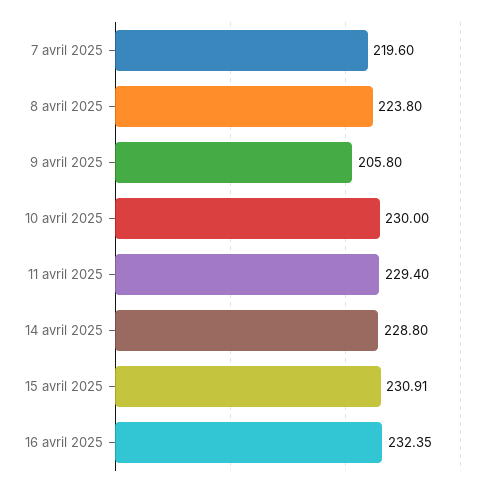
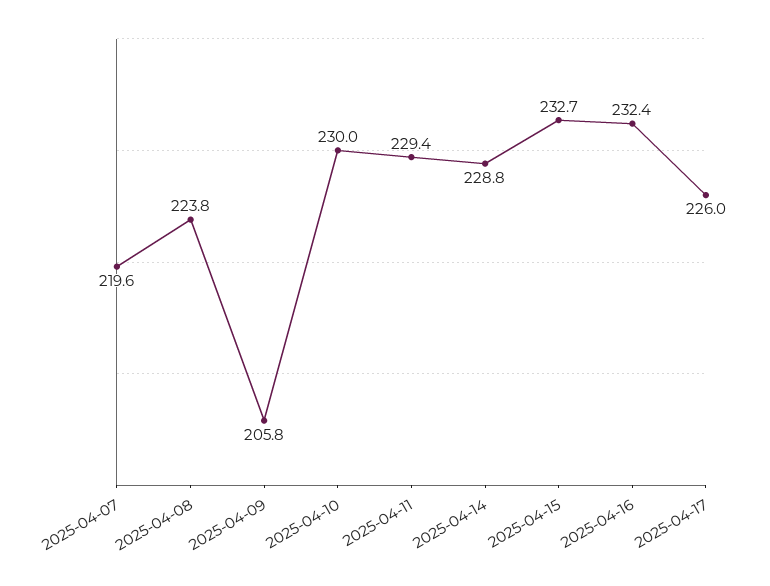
15 avril 2025: 230.91 -> 232.7
2025-04-17: none -> 226

